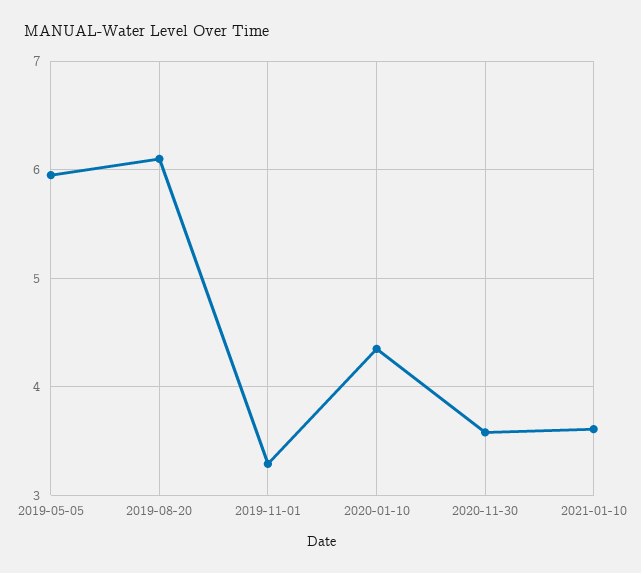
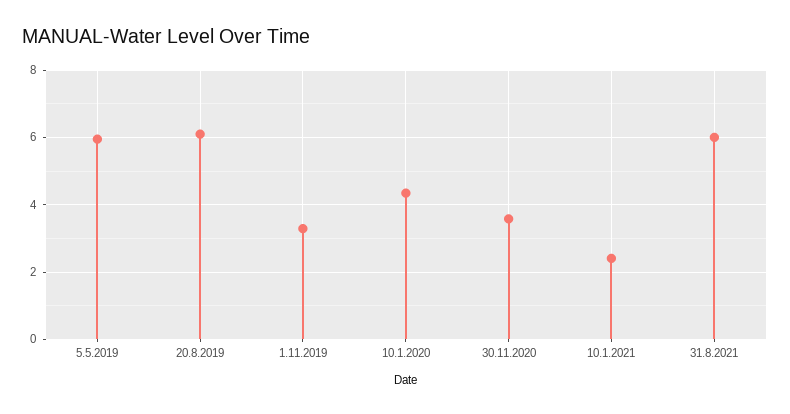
2021-01-10: 3.6 -> 2.4
31.8.2021: none -> 6

